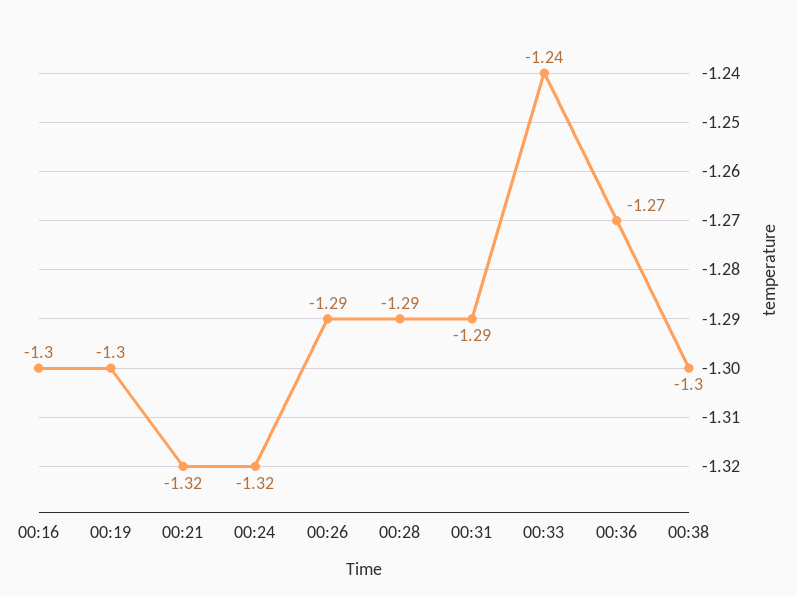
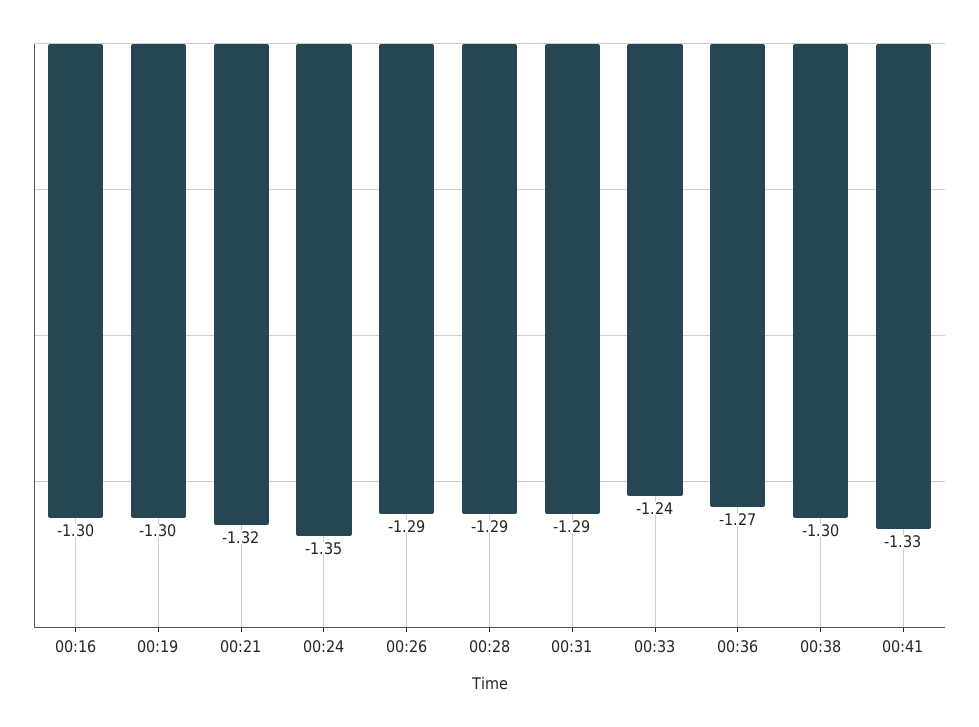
00:24: -1.32 -> -1.35
00:41: none -> -1.33

